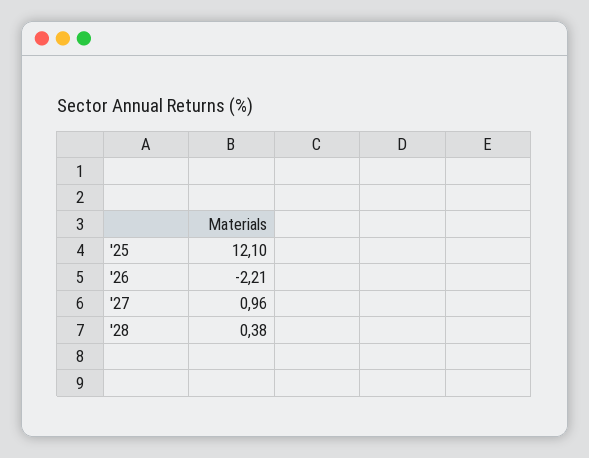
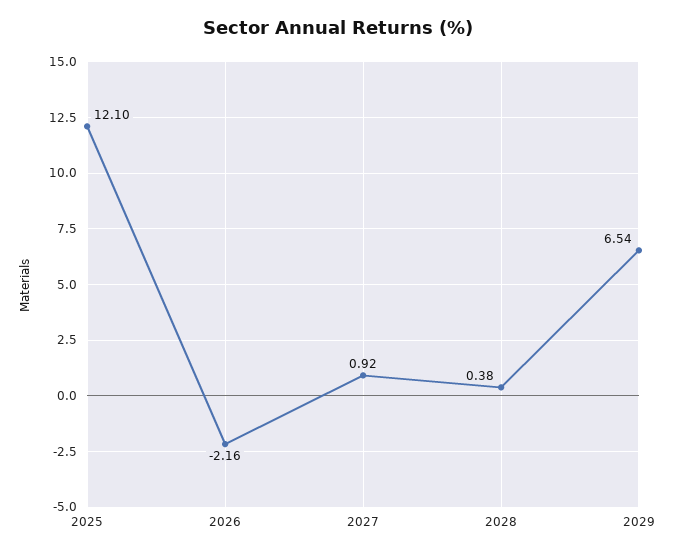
'26: -2.21 -> -2.16
'27: 0.96 -> 0.92
2029: none -> 6.54

